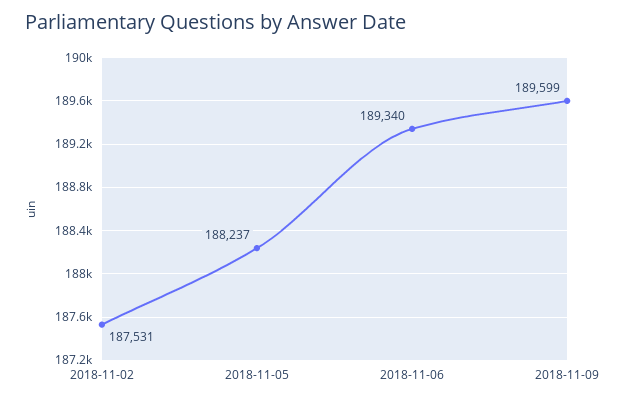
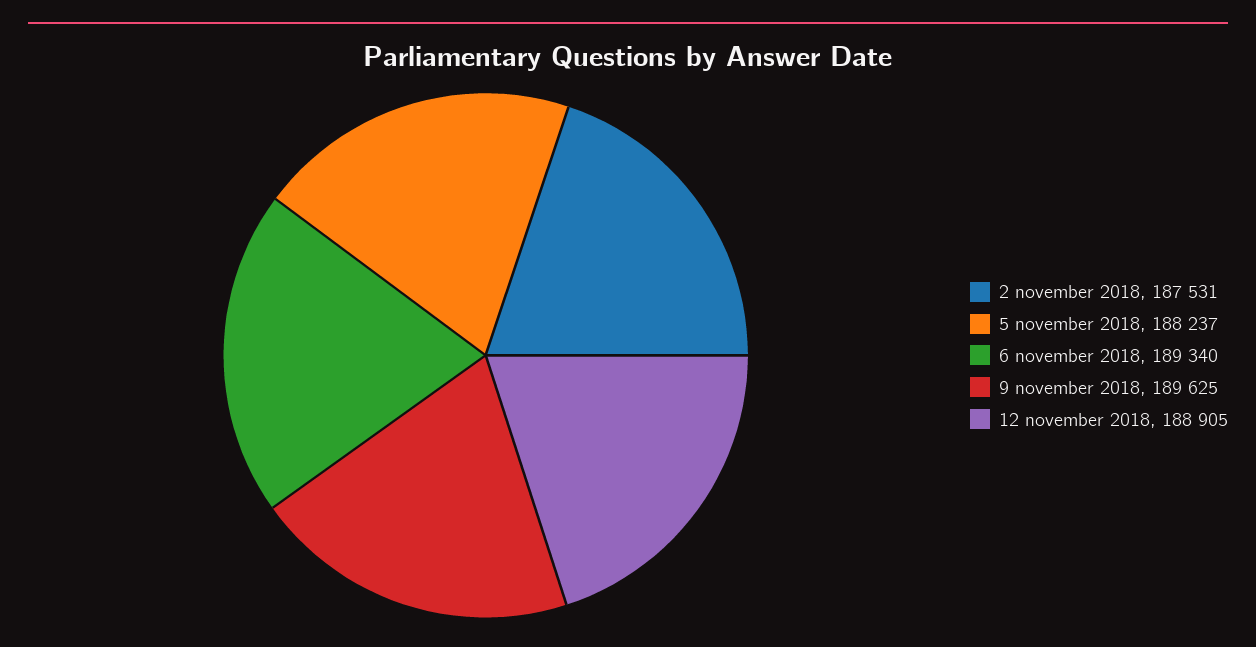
2018-11-09: 189599 -> 189625
12 november 2018: none -> 188905

